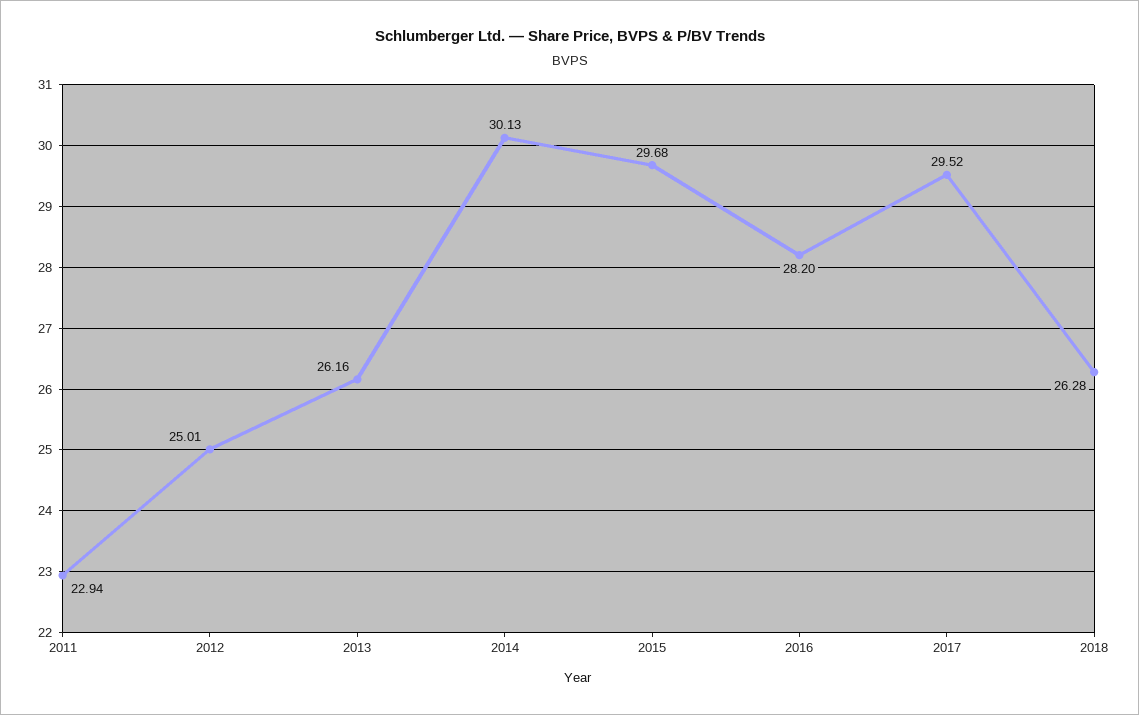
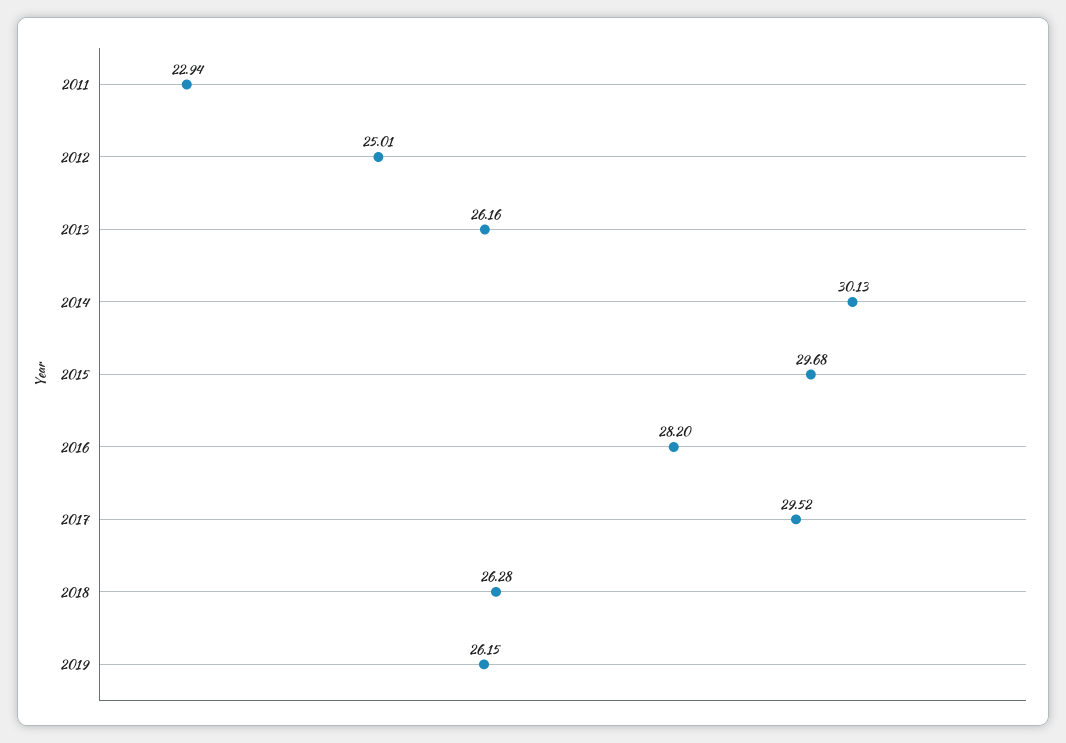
2019: none -> 26.15

